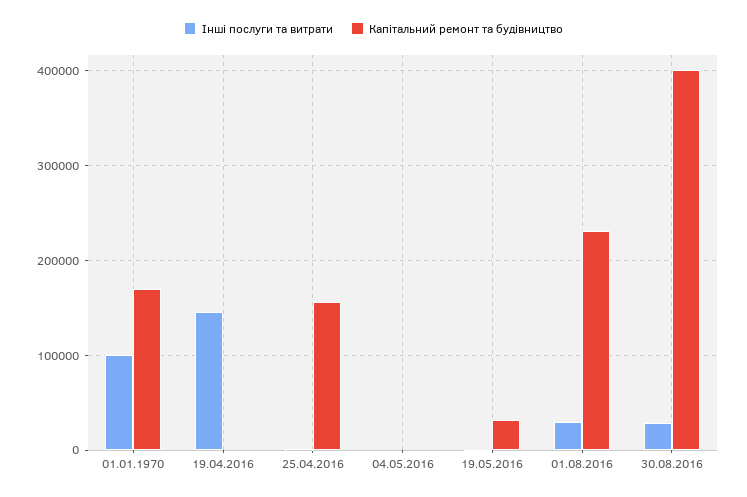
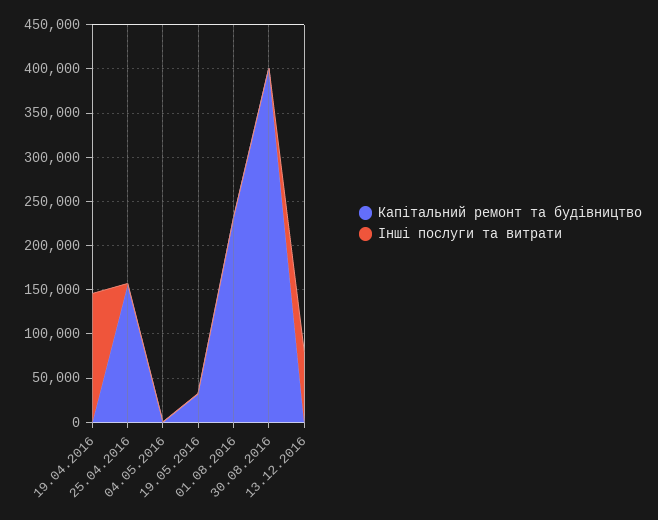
Інші послуги та витрати, 01.01.1970: 100000 -> none
Капітальний ремонт та будівництво, 01.01.1970: 170000 -> none
Інші послуги та витрати, 01.08.2016: 30000 -> 0
Інші послуги та витрати, 30.08.2016: 30000 -> 0
Капітальний ремонт та будівництво, 13.12.2016: none -> 0
Інші послуги та витрати, 13.12.2016: none -> 80000

